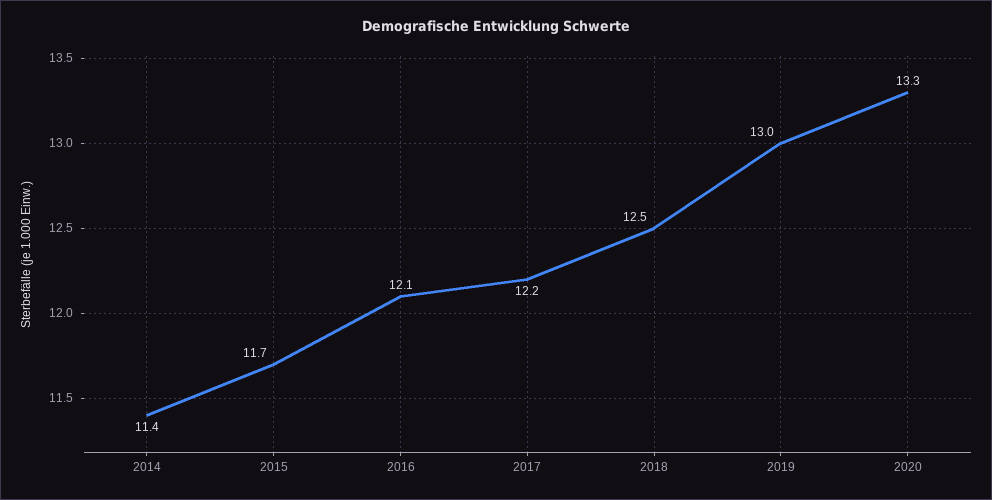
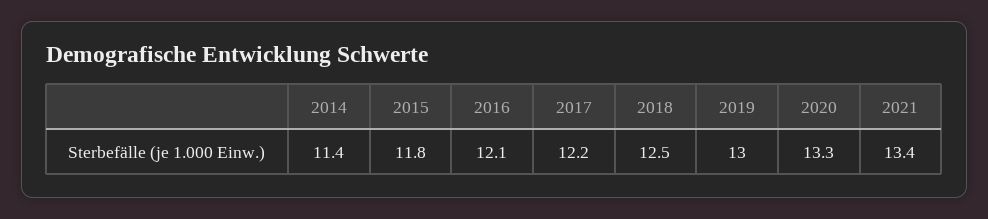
2015: 11.7 -> 11.8
2021: none -> 13.4

